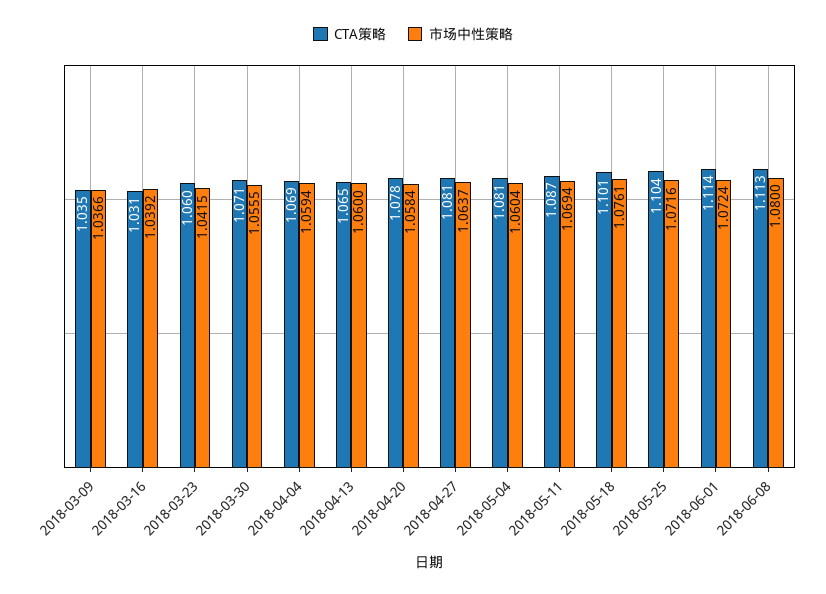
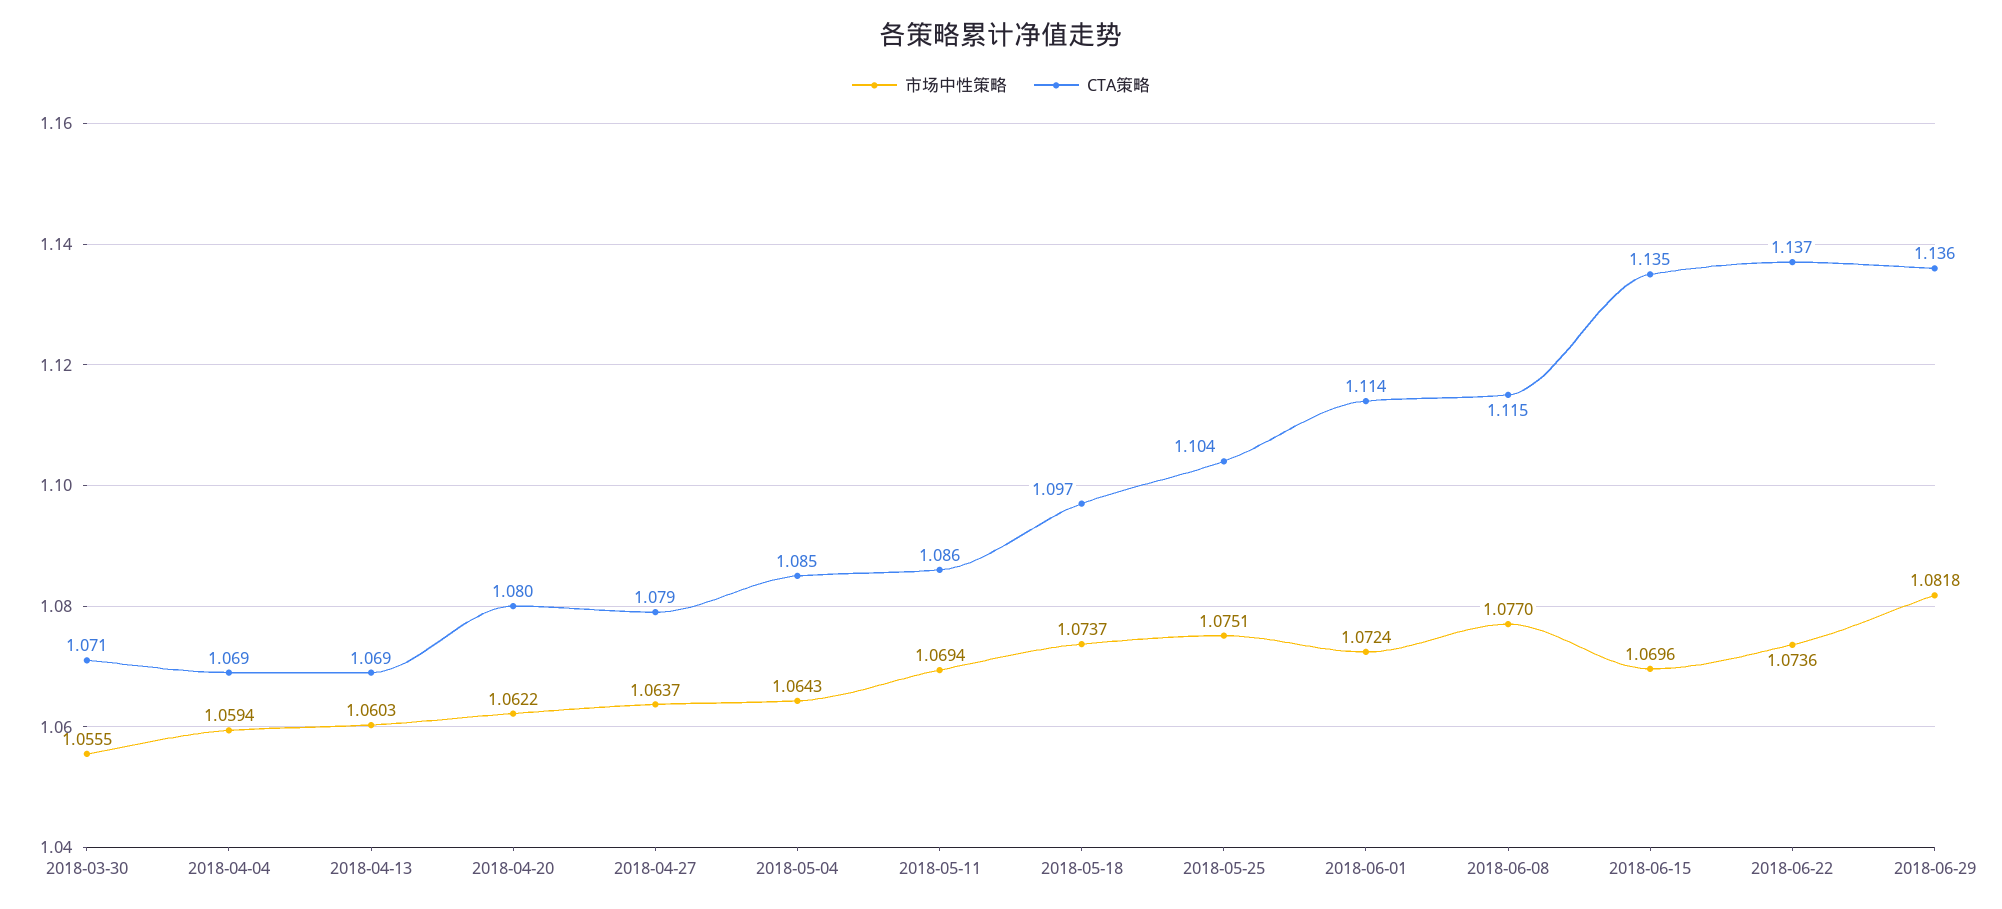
CTA策略, 2018-03-09: 1.035 -> none
市场中性策略, 2018-03-09: 1.0366 -> none
CTA策略, 2018-03-16: 1.031 -> none
市场中性策略, 2018-03-16: 1.0392 -> none
CTA策略, 2018-03-23: 1.06 -> none
市场中性策略, 2018-03-23: 1.0415 -> none
CTA策略, 2018-04-13: 1.065 -> 1.069
市场中性策略, 2018-04-13: 1.06 -> 1.0603
CTA策略, 2018-04-20: 1.078 -> 1.08
市场中性策略, 2018-04-20: 1.0584 -> 1.0622
CTA策略, 2018-04-27: 1.081 -> 1.079
CTA策略, 2018-05-04: 1.081 -> 1.085
市场中性策略, 2018-05-04: 1.0604 -> 1.0643
CTA策略, 2018-05-11: 1.087 -> 1.086
CTA策略, 2018-05-18: 1.101 -> 1.097
市场中性策略, 2018-05-18: 1.0761 -> 1.0737
市场中性策略, 2018-05-25: 1.0716 -> 1.0751
CTA策略, 2018-06-08: 1.113 -> 1.115
市场中性策略, 2018-06-08: 1.08 -> 1.077
市场中性策略, 2018-06-15: none -> 1.0696
CTA策略, 2018-06-15: none -> 1.135
市场中性策略, 2018-06-22: none -> 1.0736
CTA策略, 2018-06-22: none -> 1.137
市场中性策略, 2018-06-29: none -> 1.0818
CTA策略, 2018-06-29: none -> 1.136

